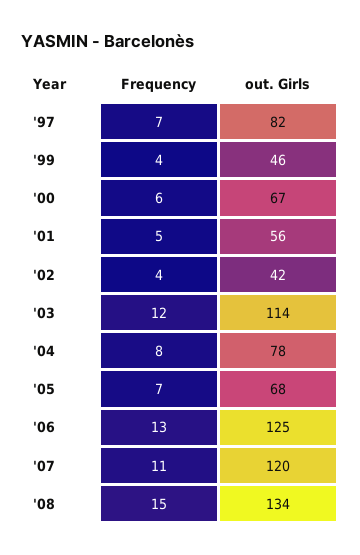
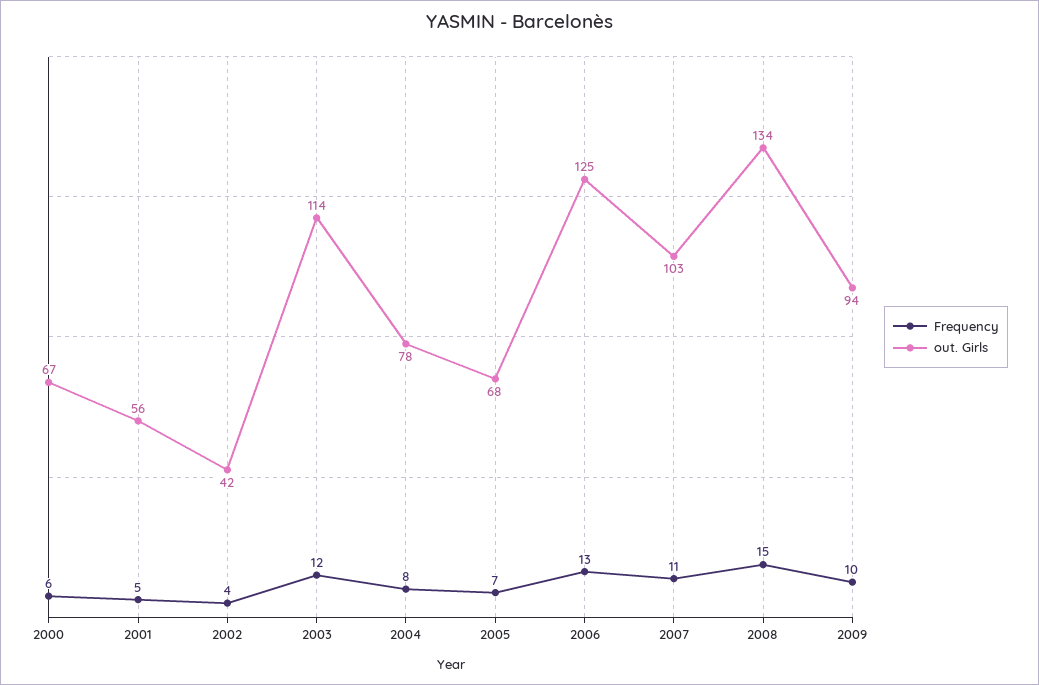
Frequency, '97: 7 -> none
out. Girls, '97: 82 -> none
Frequency, '99: 4 -> none
out. Girls, '99: 46 -> none
out. Girls, '07: 120 -> 103
Frequency, 2009: none -> 10
out. Girls, 2009: none -> 94

